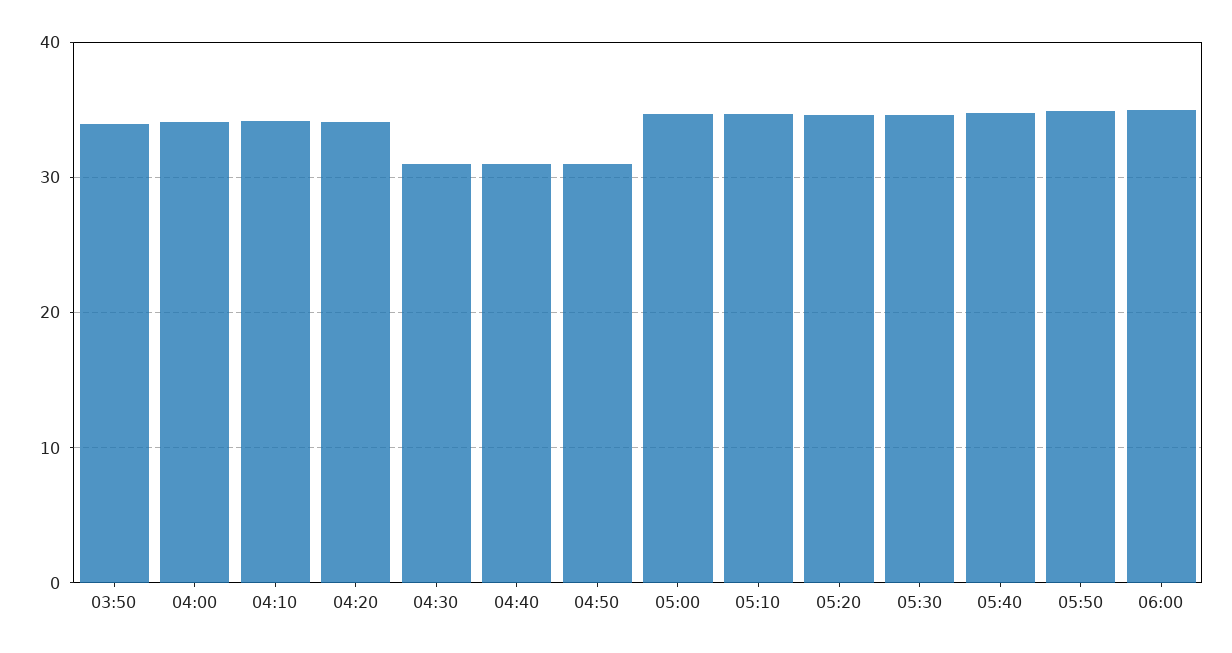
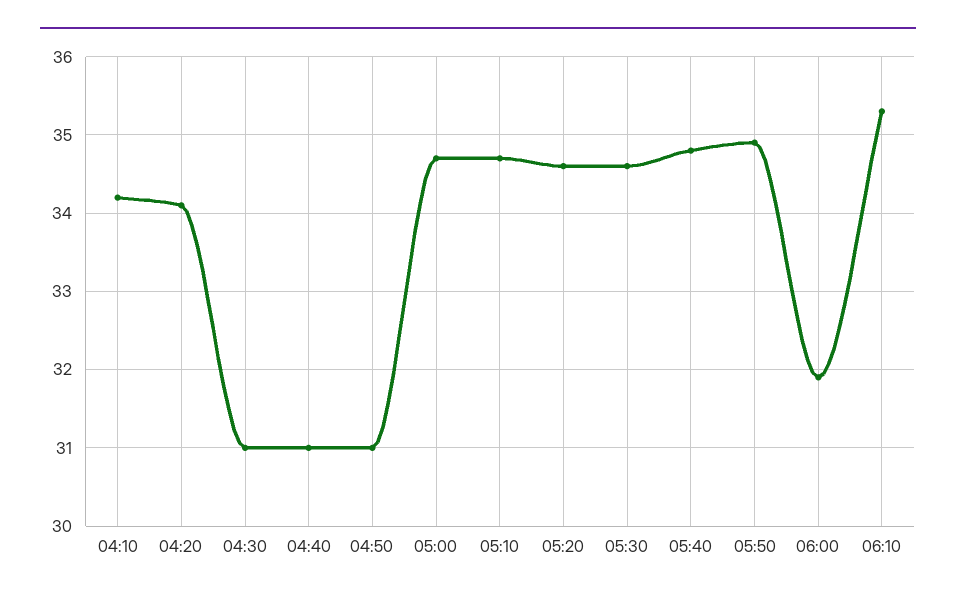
03:50: 34 -> none
04:00: 34 -> none
06:00: 35 -> 31.9
06:10: none -> 35.3

